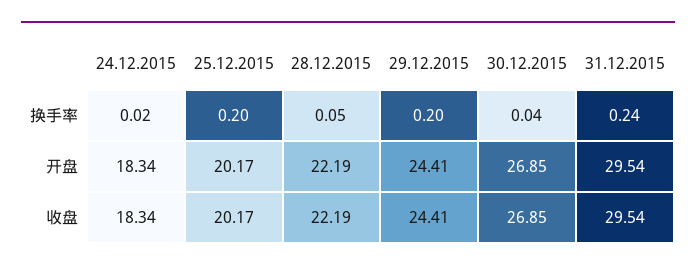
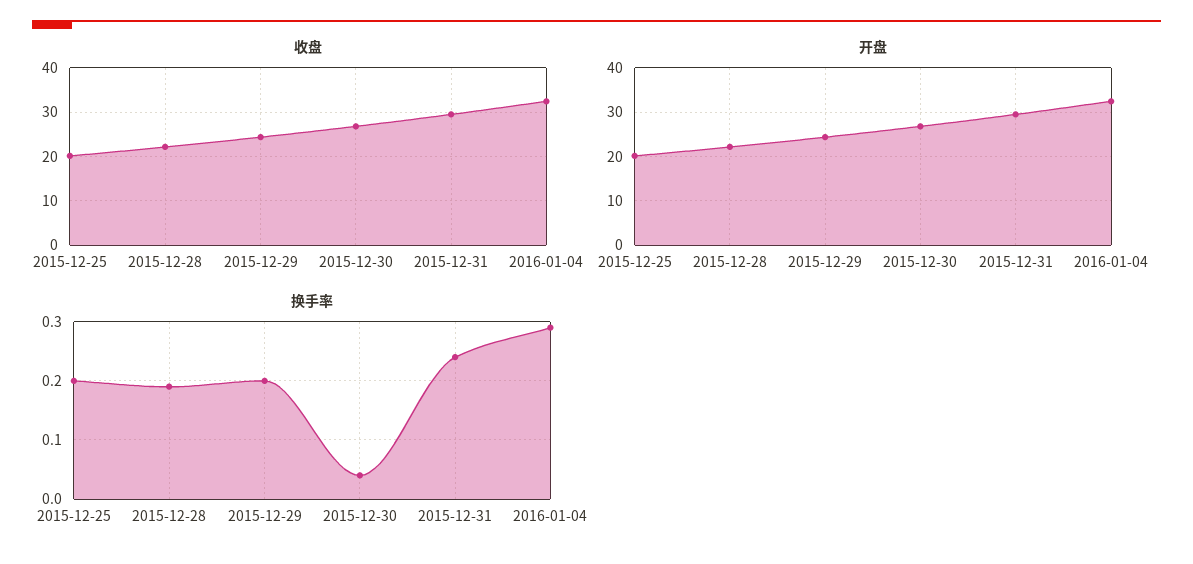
换手率, 24.12.2015: 0.02 -> none
换手率, 28.12.2015: 0.05 -> 0.2
开盘, 24.12.2015: 18.34 -> none
收盘, 24.12.2015: 18.34 -> none
收盘, 2016-01-04: none -> 32
开盘, 2016-01-04: none -> 32
换手率, 2016-01-04: none -> 0.3

